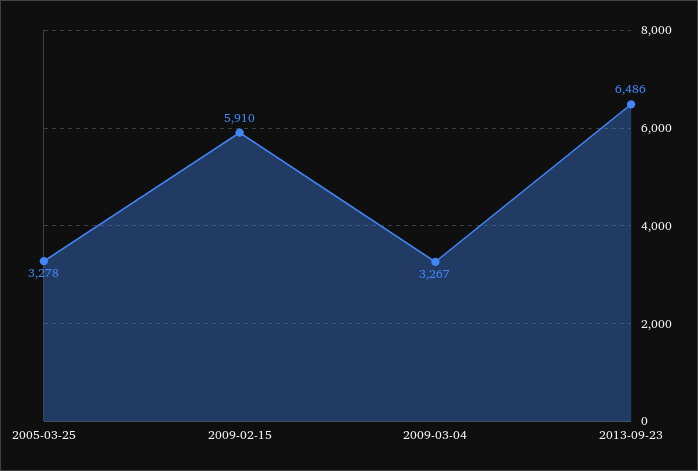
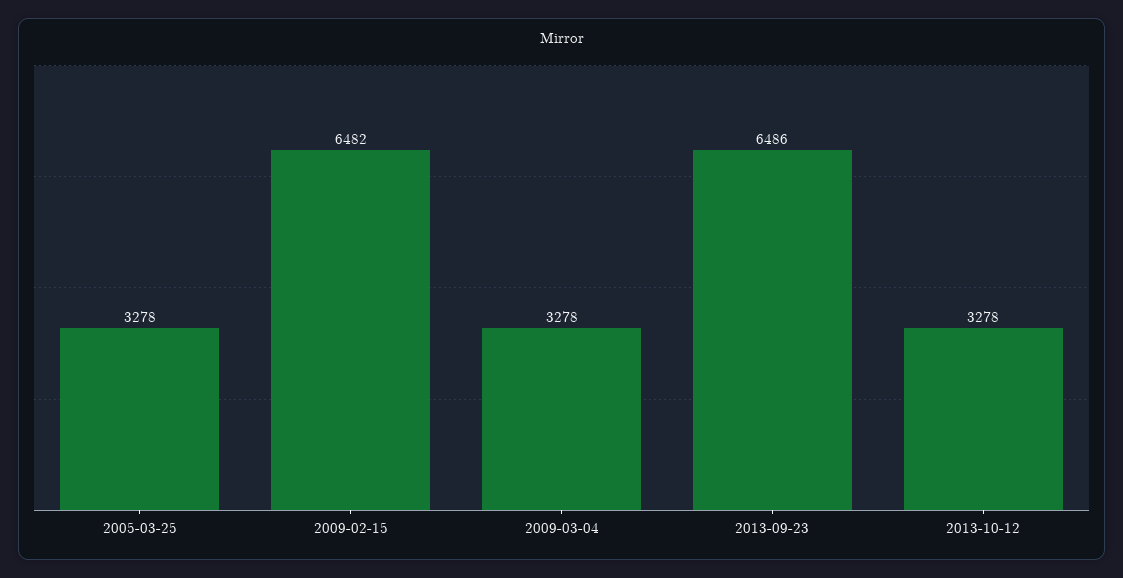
2009-02-15: 5910 -> 6482
2009-03-04: 3267 -> 3278
2013-10-12: none -> 3278

